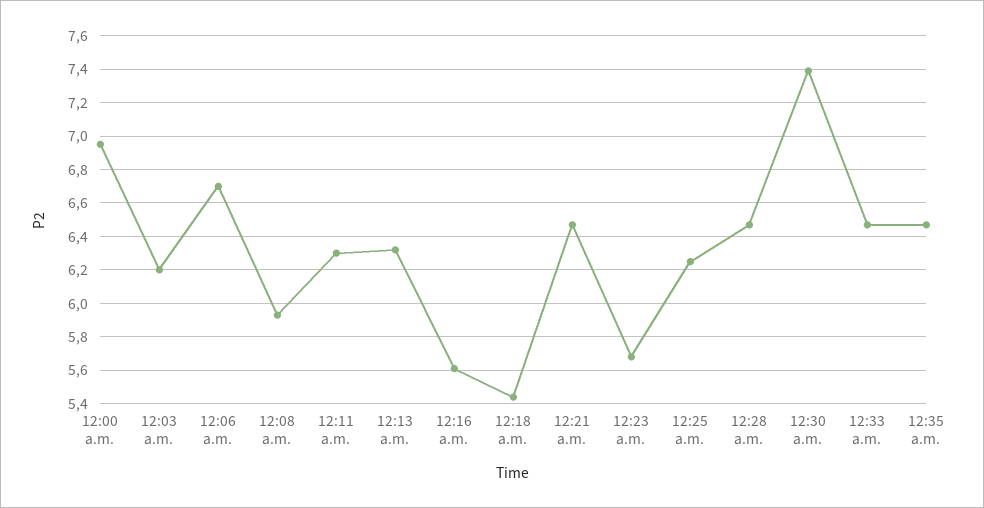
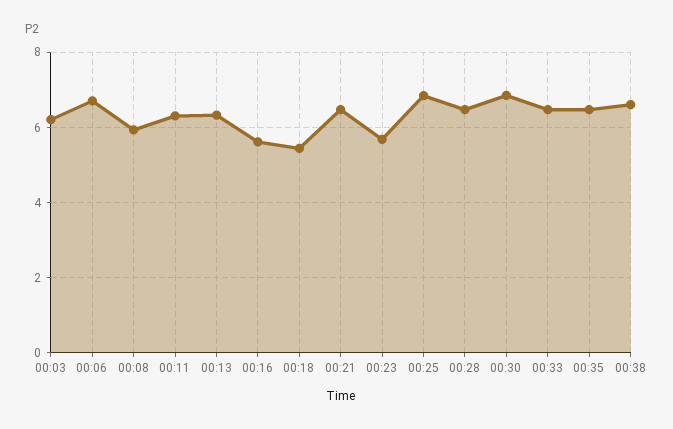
12:00 a.m.: 6.95 -> none
12:25 a.m.: 6.25 -> 6.8
12:30 a.m.: 7.4 -> 6.8
00:38: none -> 6.6

